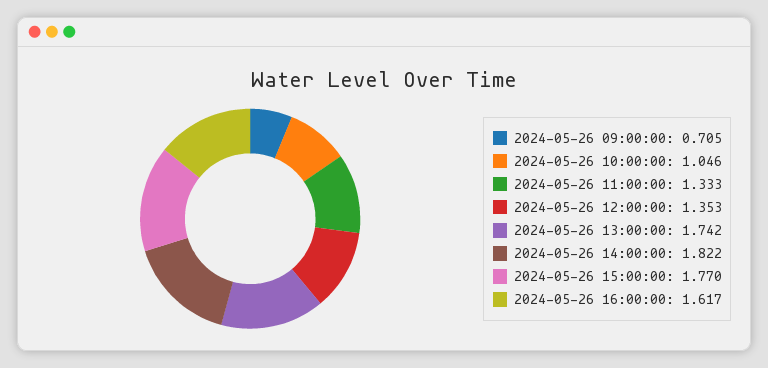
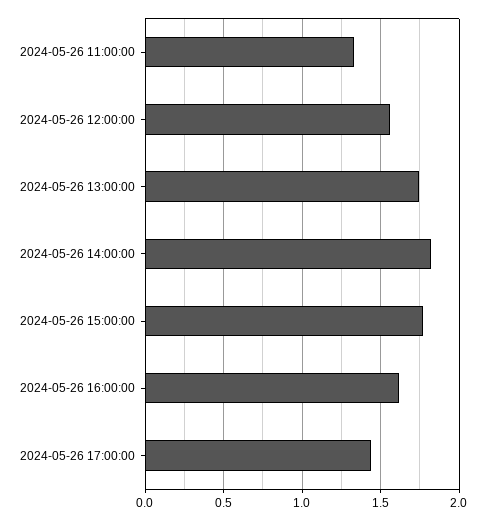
2024-05-26 09:00:00: 0.705 -> none
2024-05-26 10:00:00: 1.046 -> none
2024-05-26 12:00:00: 1.353 -> 1.55
2024-05-26 17:00:00: none -> 1.45

